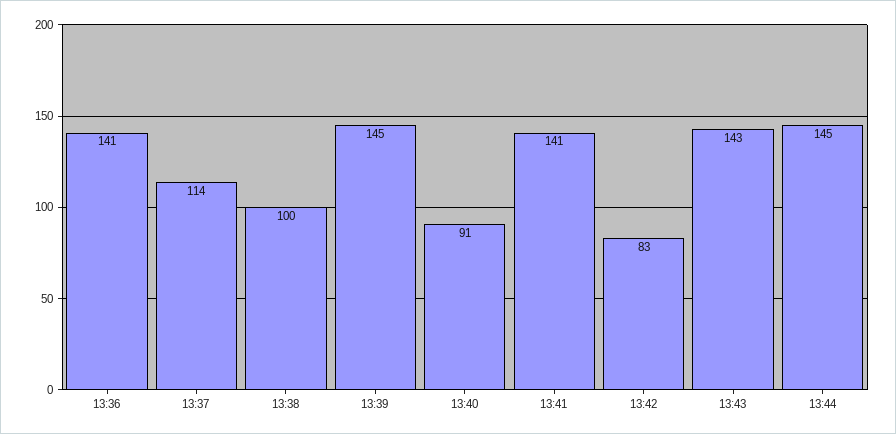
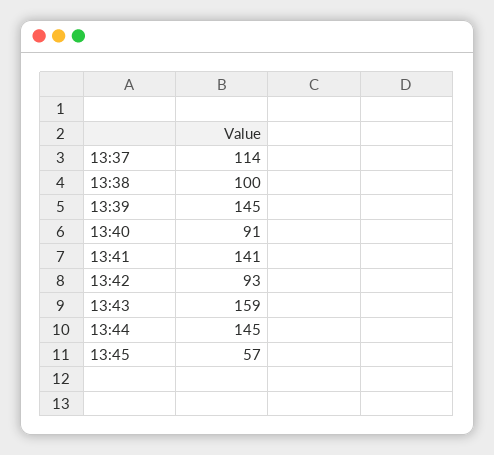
13:36: 141 -> none
13:42: 83 -> 93
13:43: 143 -> 159
13:45: none -> 57

